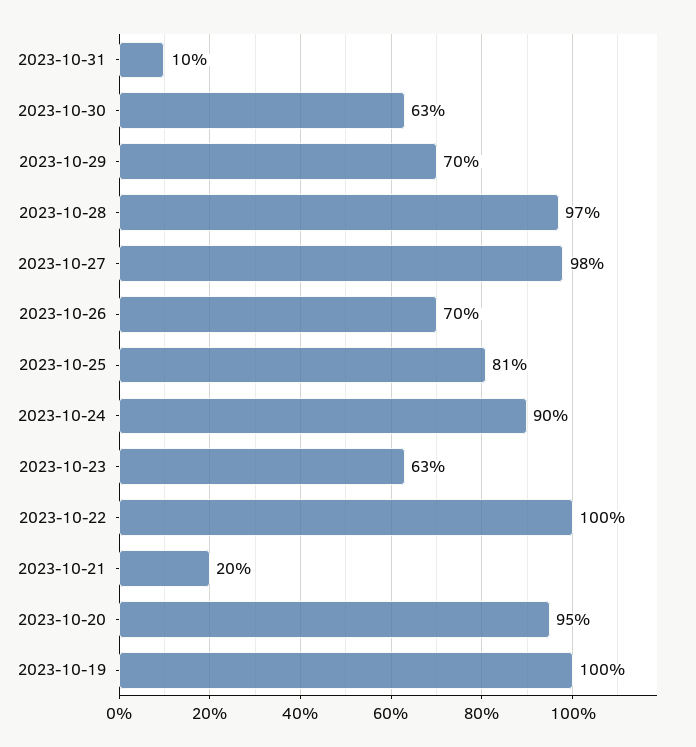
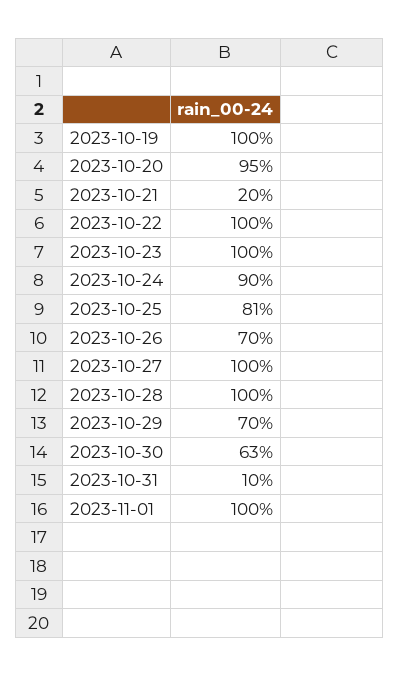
2023-10-28: 97 -> 100
2023-10-27: 98 -> 100
2023-10-23: 63 -> 100
2023-11-01: none -> 100

